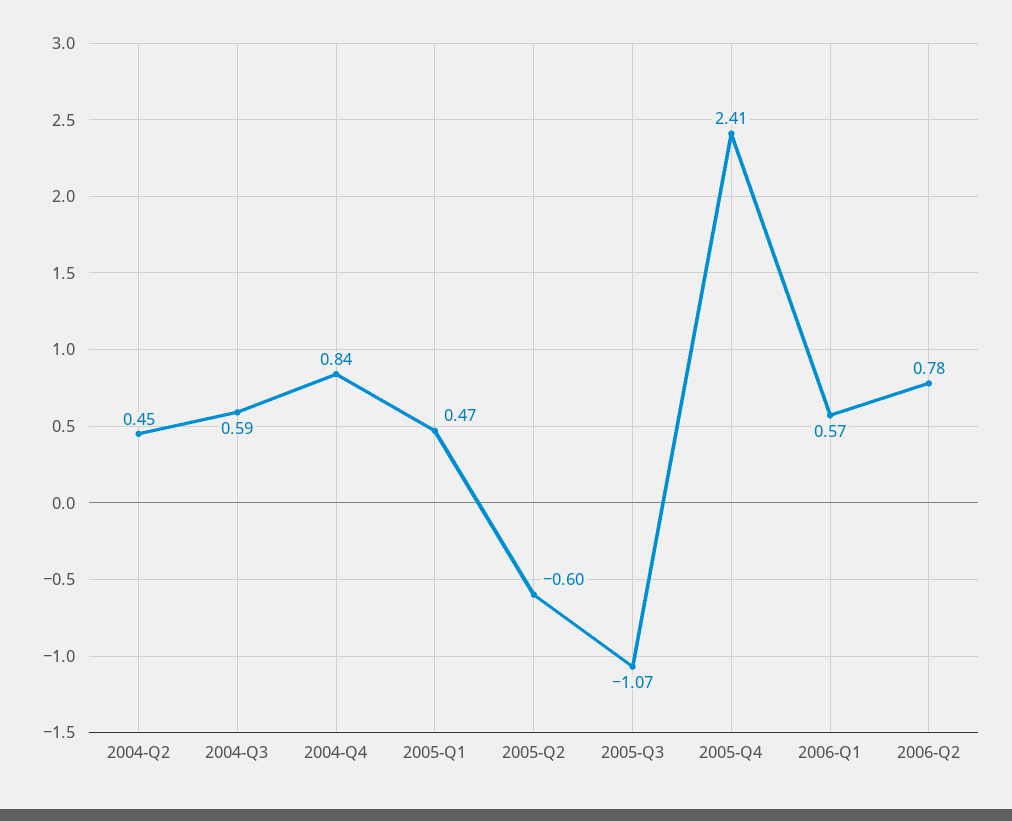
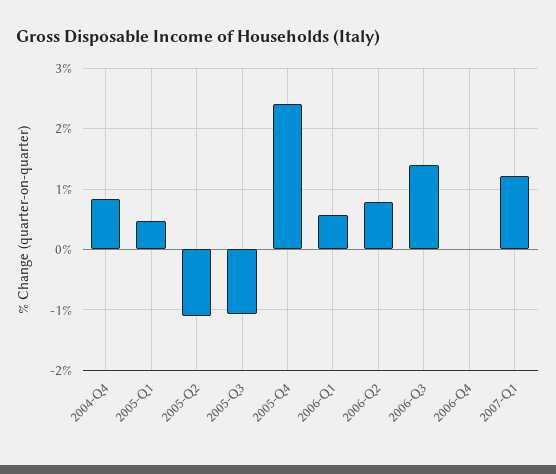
2004-Q2: 0.45 -> none
2004-Q3: 0.59 -> none
2005-Q2: -0.6 -> -1.1
2006-Q3: none -> 1.4
2006-Q4: none -> 0
2007-Q1: none -> 1.2

